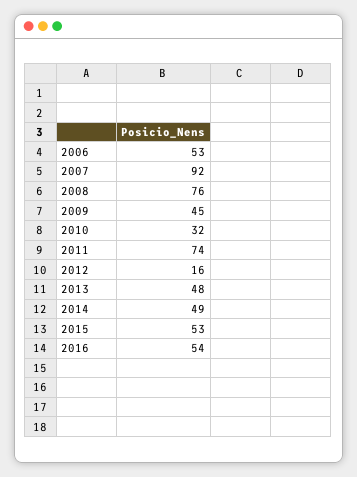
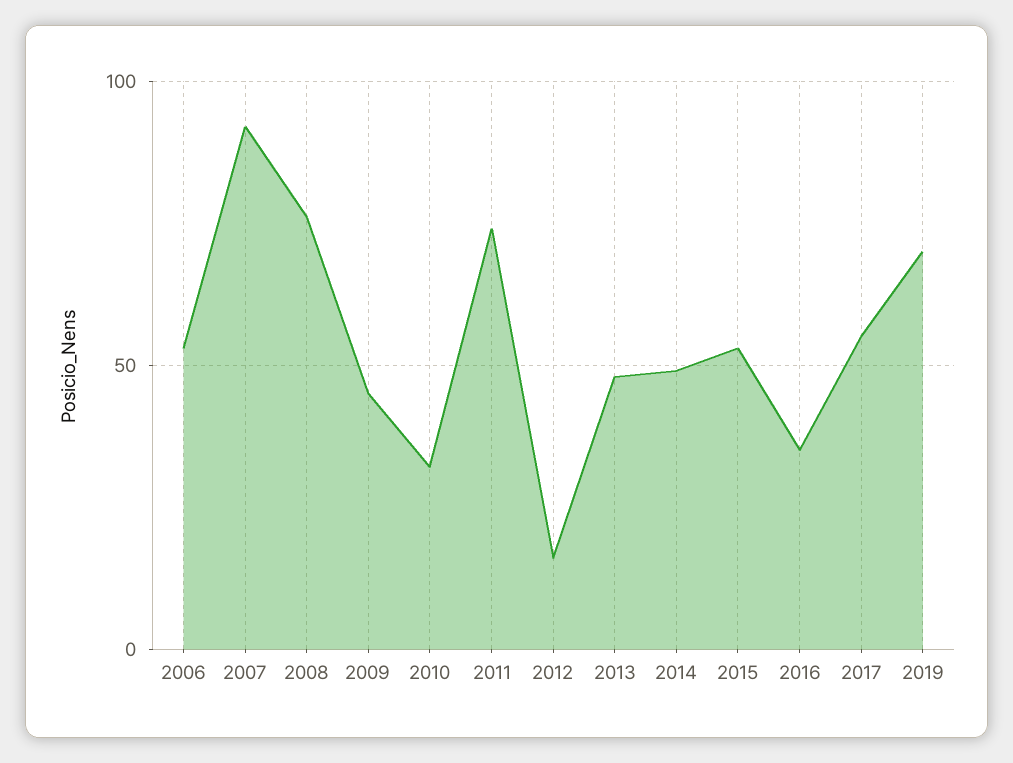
2016: 54 -> 35
2017: none -> 55
2019: none -> 70

